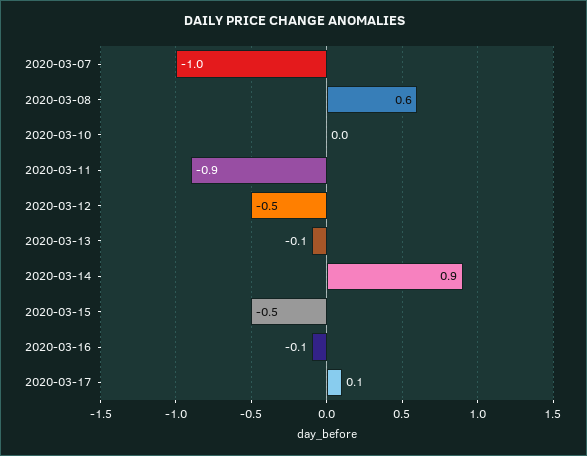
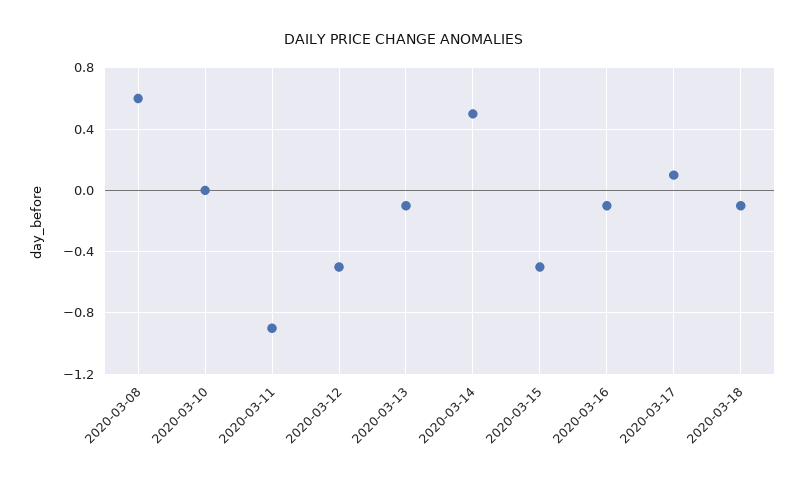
2020-03-07: -1 -> none
2020-03-14: 0.9 -> 0.5
2020-03-18: none -> -0.1

